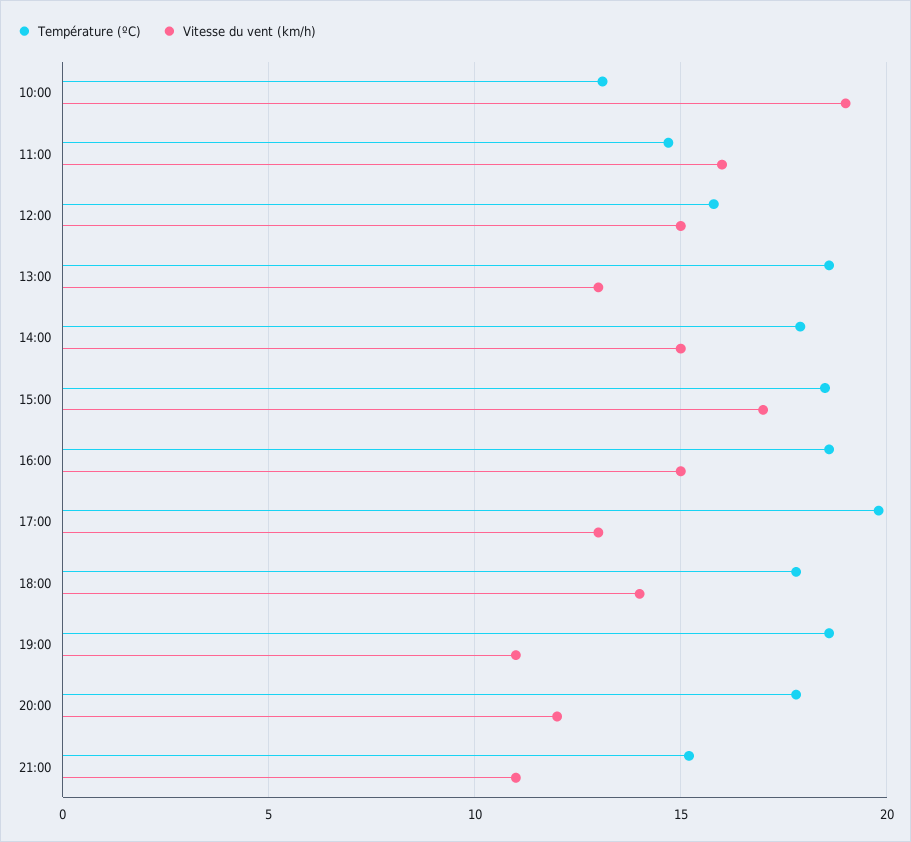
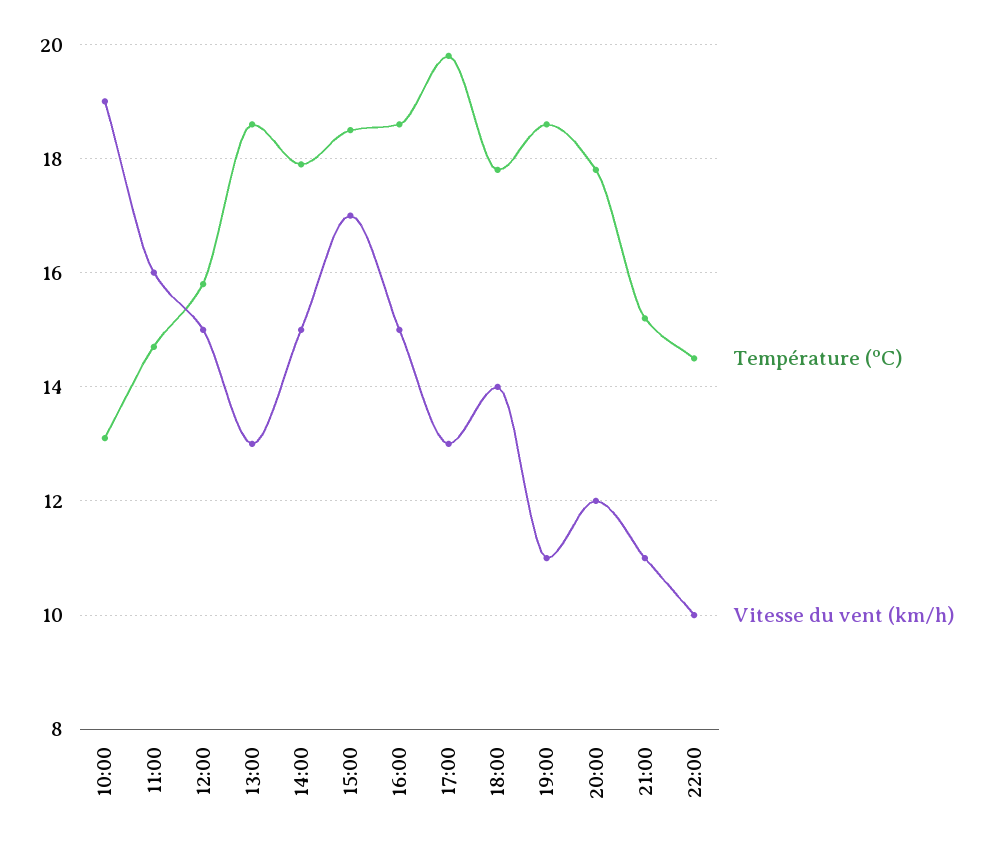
Température (ºC), 22:00: none -> 14.5
Vitesse du vent (km/h), 22:00: none -> 10

